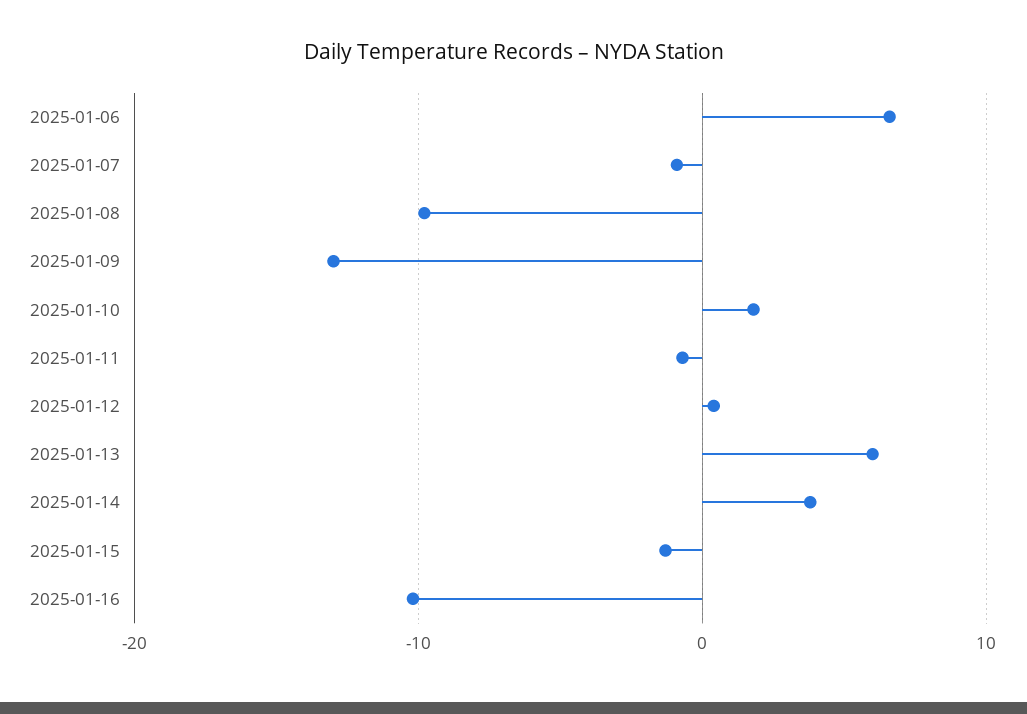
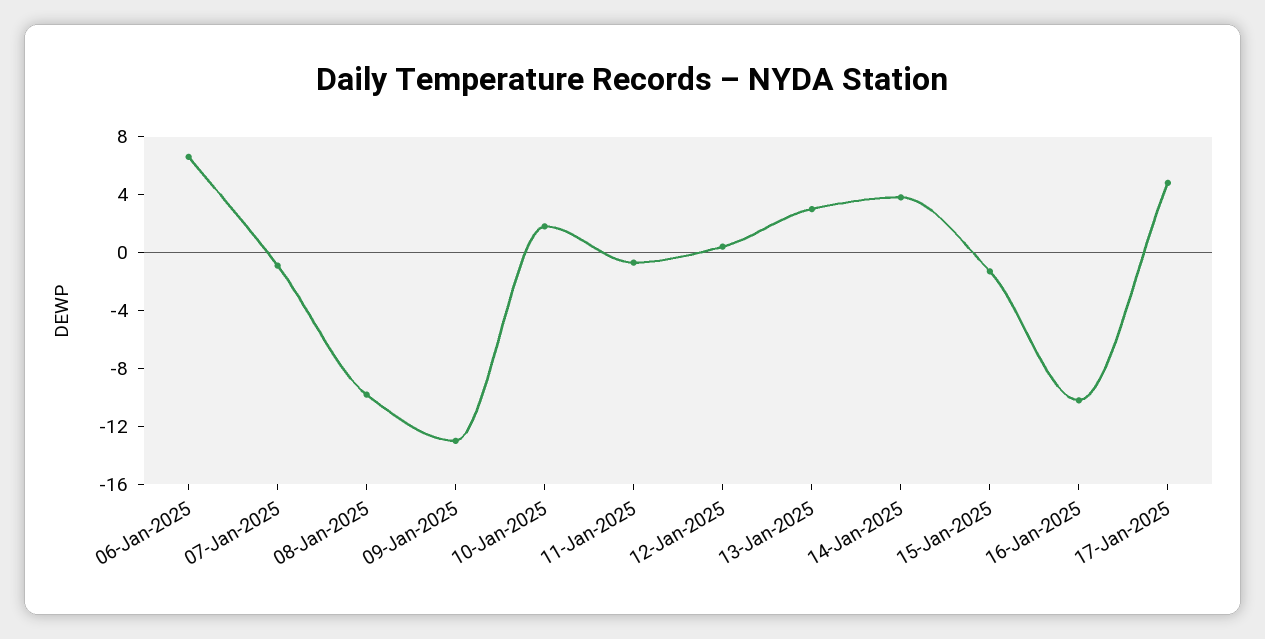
2025-01-13: 6 -> 3
17-Jan-2025: none -> 5

